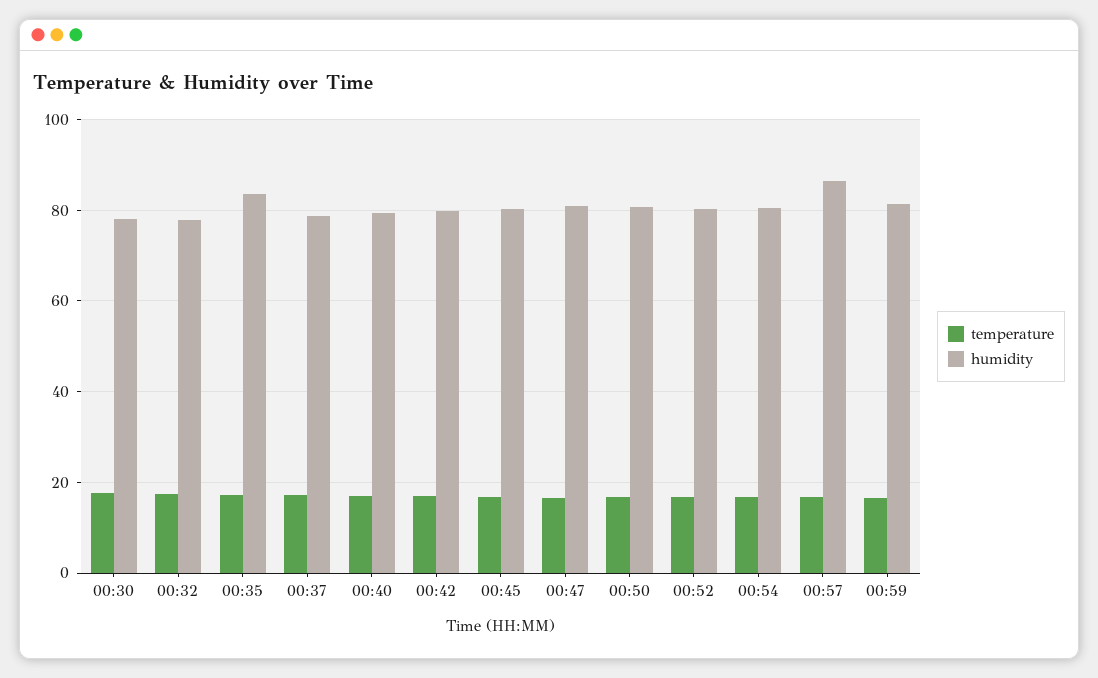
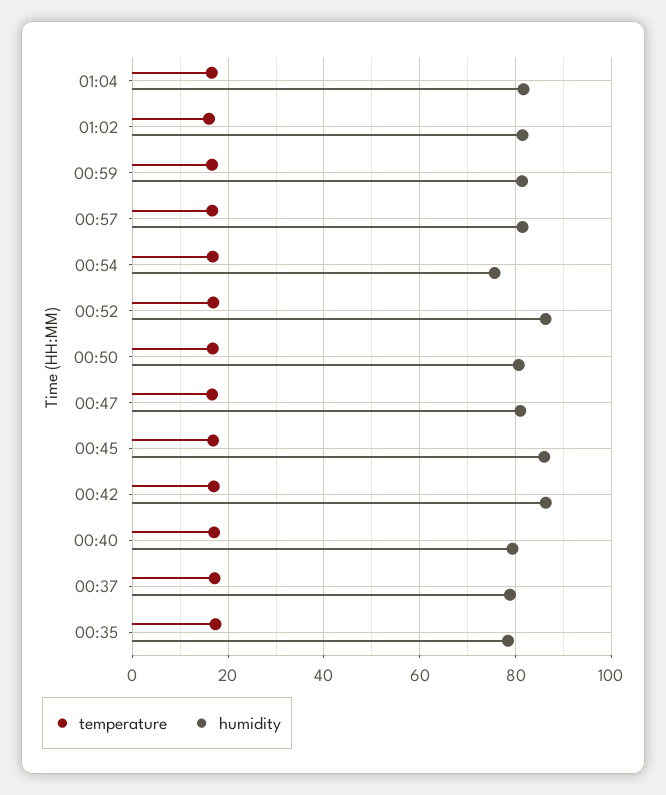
temperature, 00:30: 18 -> none
humidity, 00:30: 78 -> none
temperature, 00:32: 18 -> none
humidity, 00:32: 78 -> none
humidity, 00:35: 84 -> 78
humidity, 00:42: 80 -> 86
humidity, 00:45: 80 -> 86
humidity, 00:52: 80 -> 86
humidity, 00:54: 80 -> 76
humidity, 00:57: 86 -> 82
temperature, 01:04: none -> 16
humidity, 01:04: none -> 82
temperature, 01:02: none -> 16
humidity, 01:02: none -> 82

